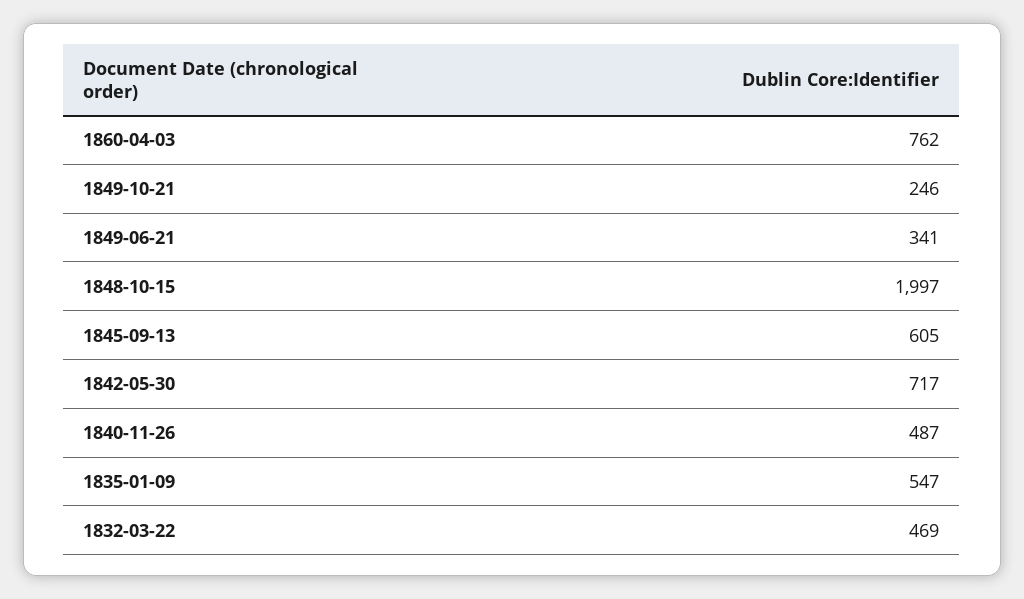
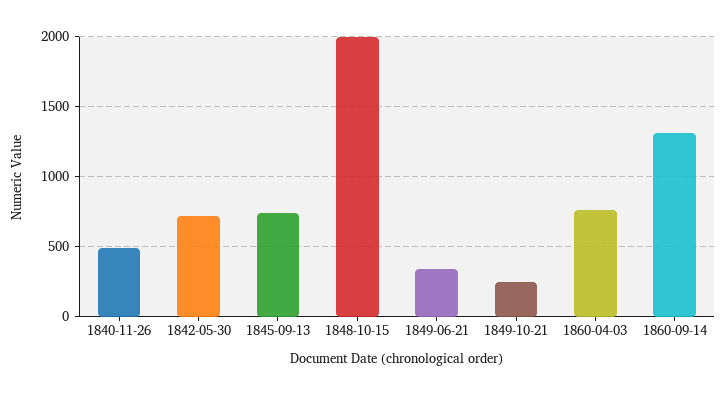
1845-09-13: 605 -> 750
1835-01-09: 547 -> none
1832-03-22: 469 -> none
1860-09-14: none -> 1300

